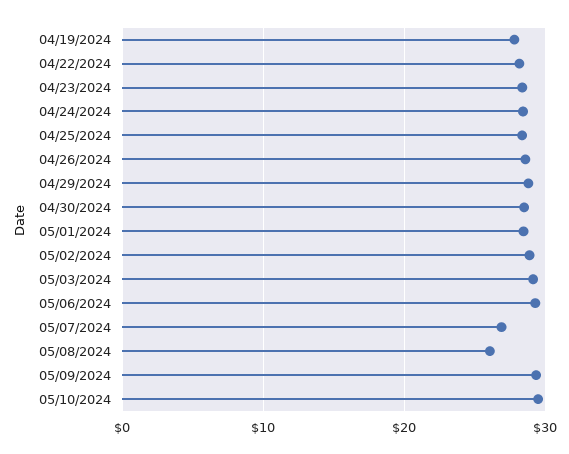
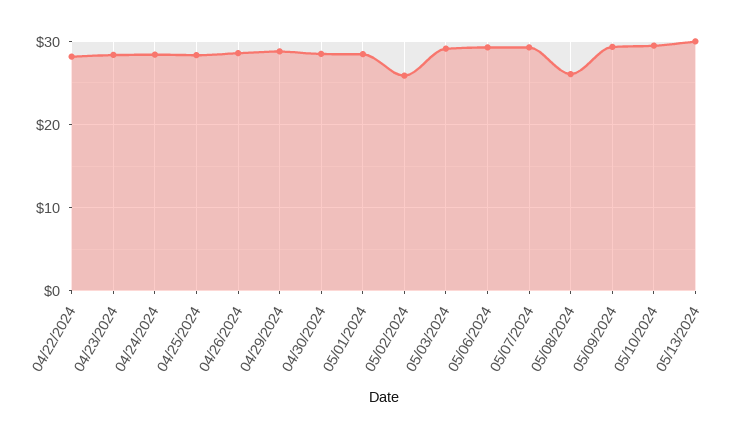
04/19/2024: 28 -> none
05/02/2024: 29 -> 26
05/07/2024: 27 -> 29
05/13/2024: none -> 30

